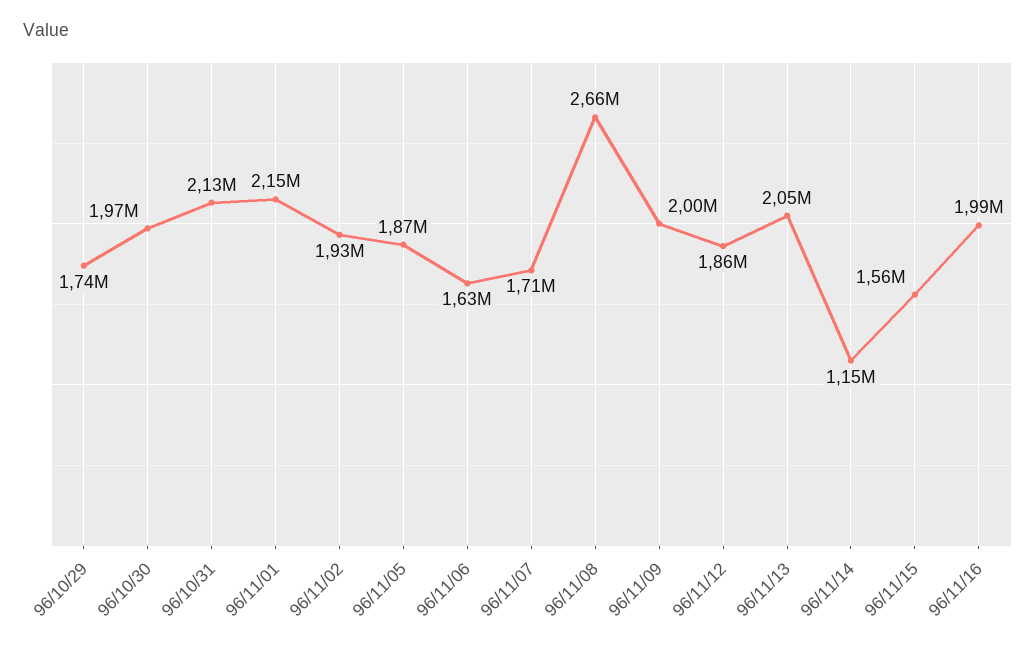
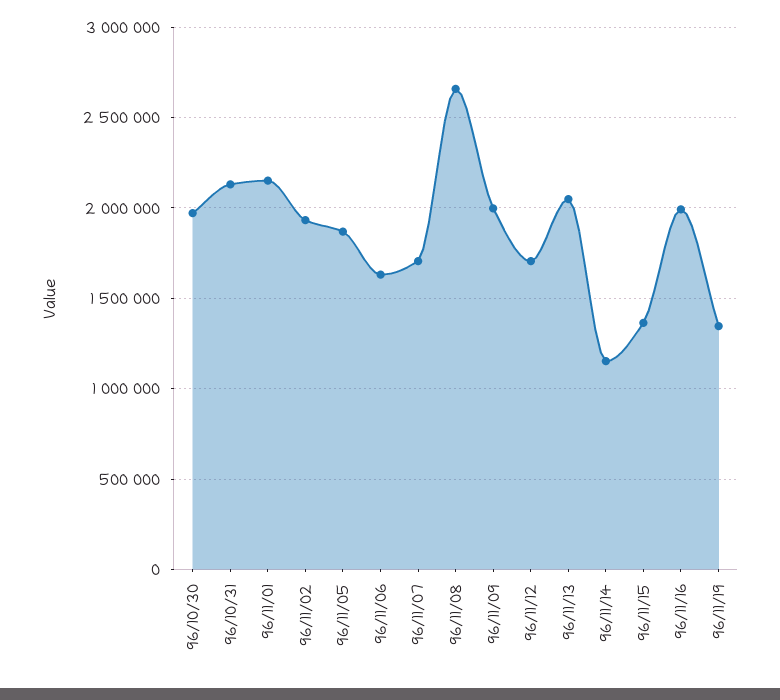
96/10/29: 1740000 -> none
96/11/12: 1860000 -> 1700000
96/11/15: 1560000 -> 1350000
96/11/19: none -> 1350000

